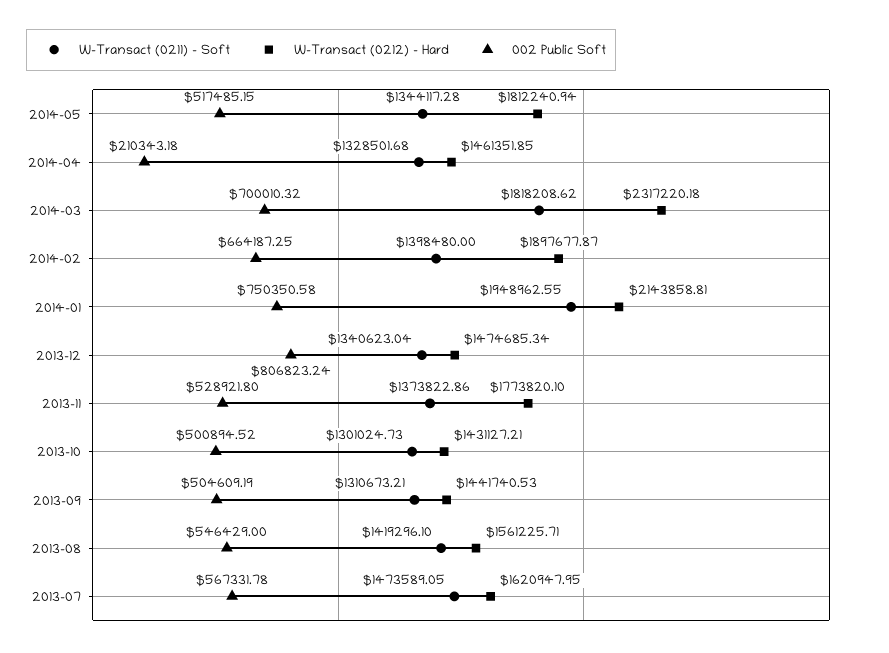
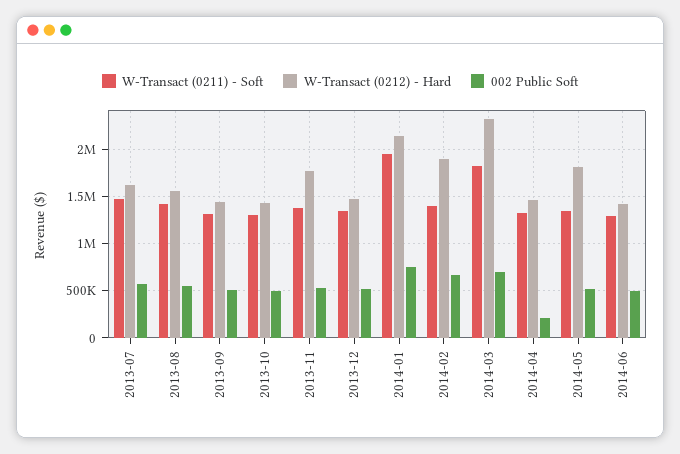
002 Public Soft, 2013-12: 806823.24 -> 500000
W-Transact (0211) - Soft, 2014-06: none -> 1300000
W-Transact (0212) - Hard, 2014-06: none -> 1400000
002 Public Soft, 2014-06: none -> 500000

